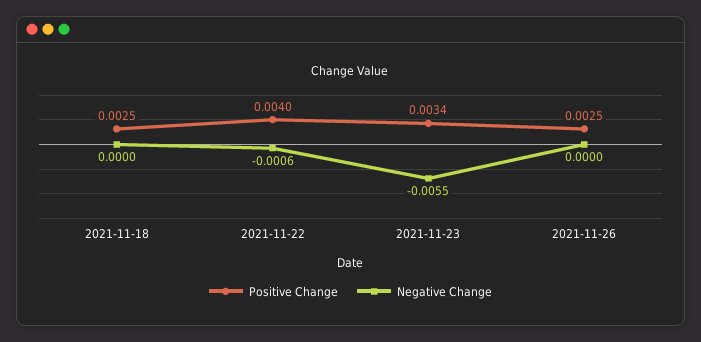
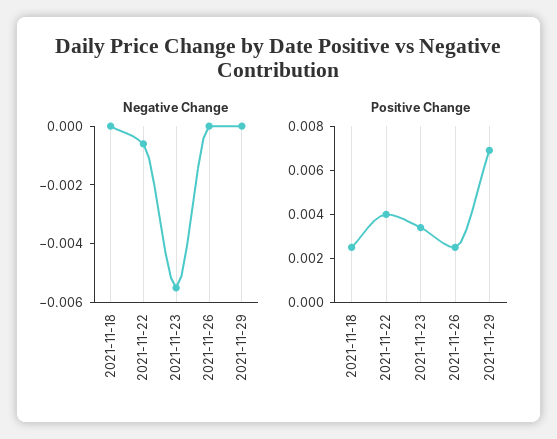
Negative Change, 2021-11-29: none -> 0
Positive Change, 2021-11-29: none -> 0.007

